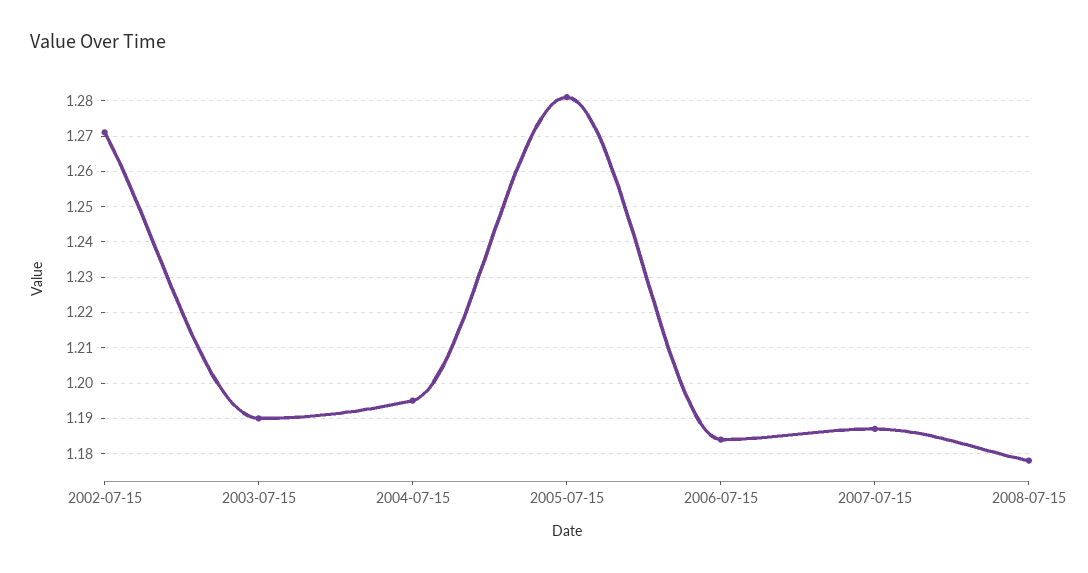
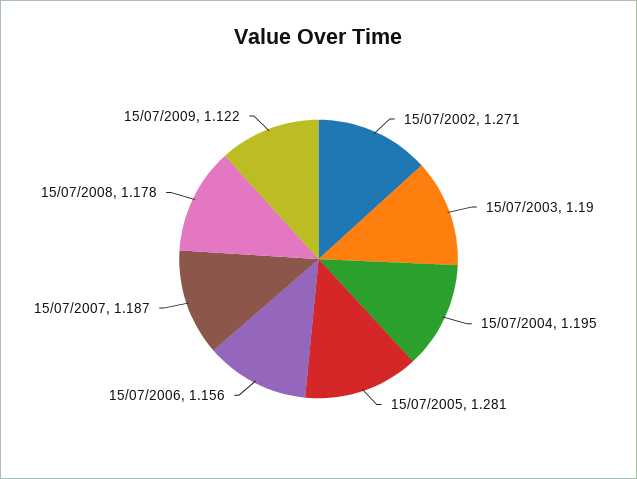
2006-07-15: 1.185 -> 1.156
15/07/2009: none -> 1.122

